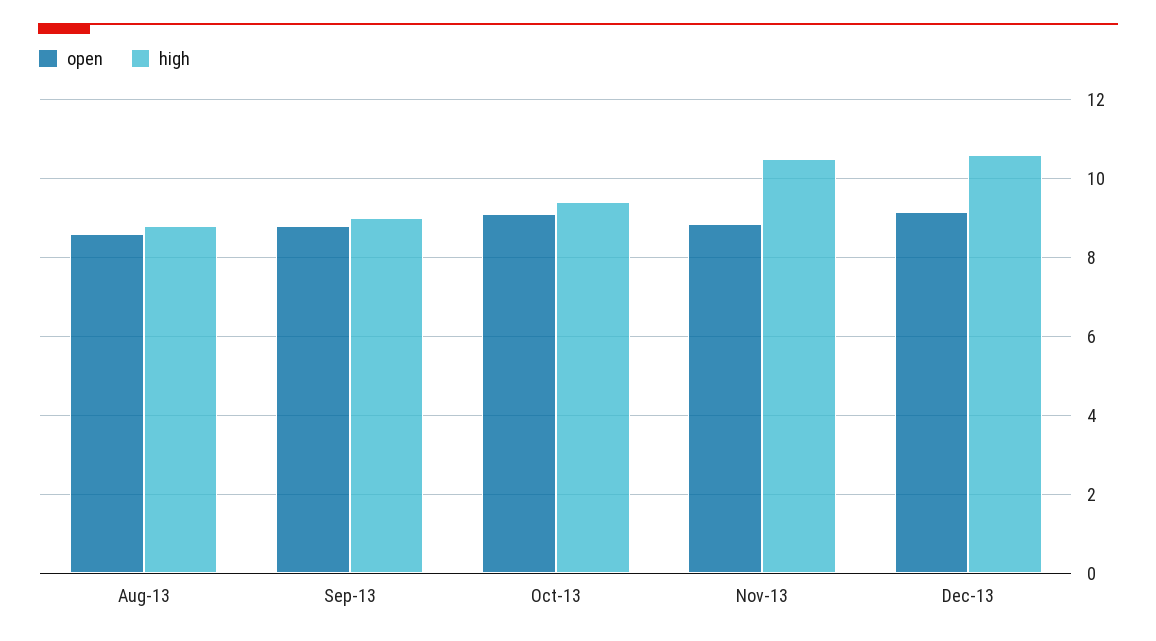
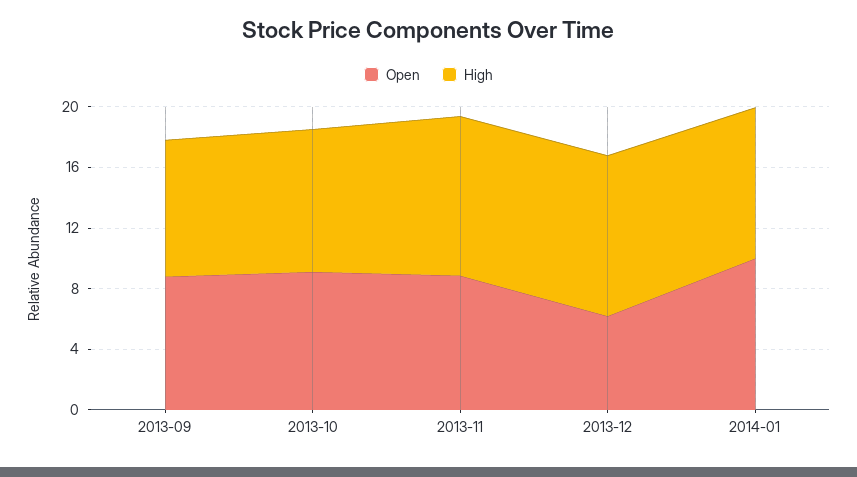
open, Aug-13: 8.6 -> none
high, Aug-13: 8.8 -> none
open, Dec-13: 9.2 -> 6
open, 2014-01: none -> 10
high, 2014-01: none -> 10

